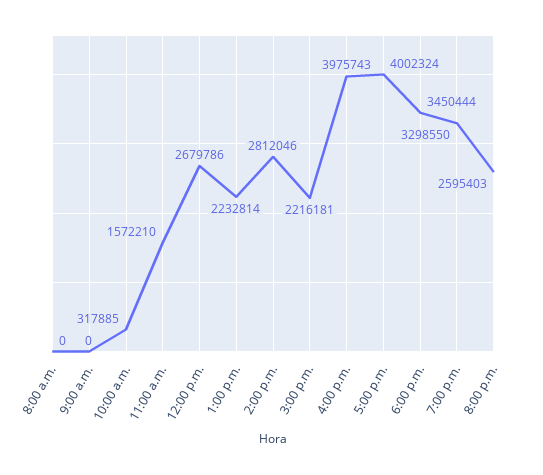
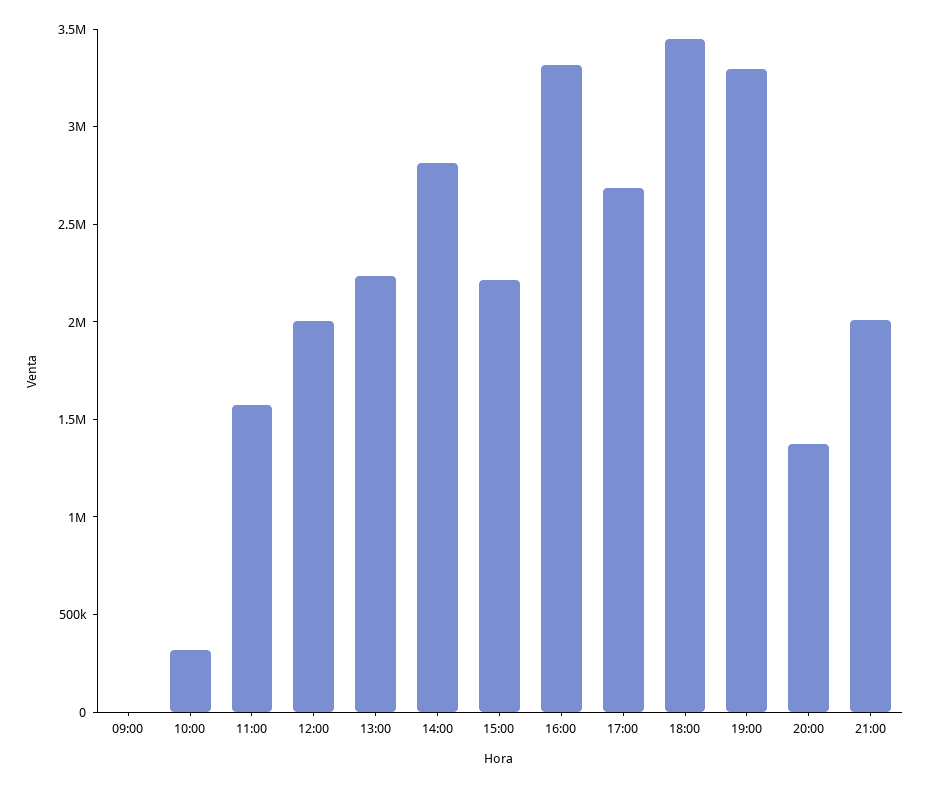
8:00 a.m.: 0 -> none
12:00 p.m.: 2679786 -> 2000000
4:00 p.m.: 3975743 -> 3300000
5:00 p.m.: 4002324 -> 2700000
8:00 p.m.: 2595403 -> 1400000
21:00: none -> 2000000

